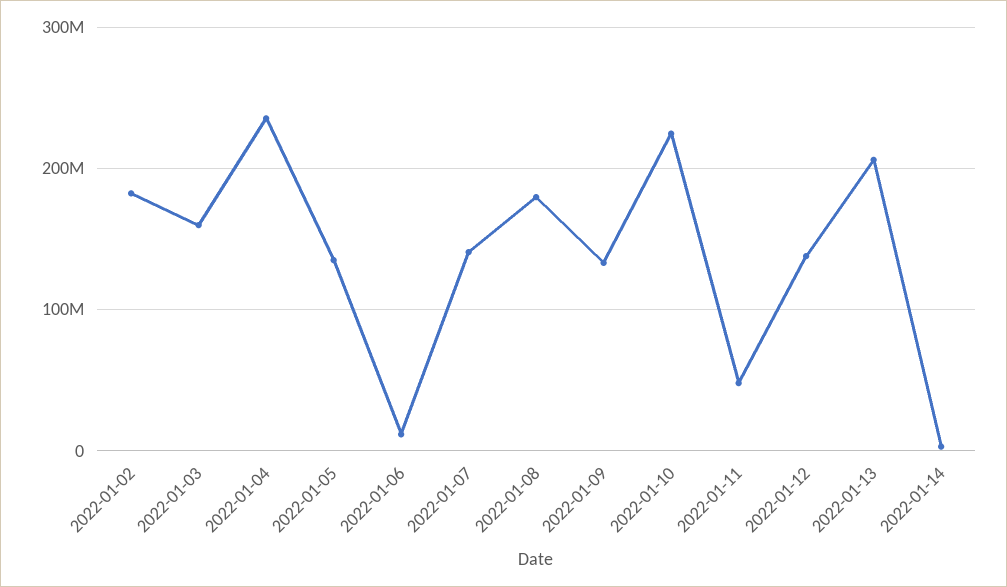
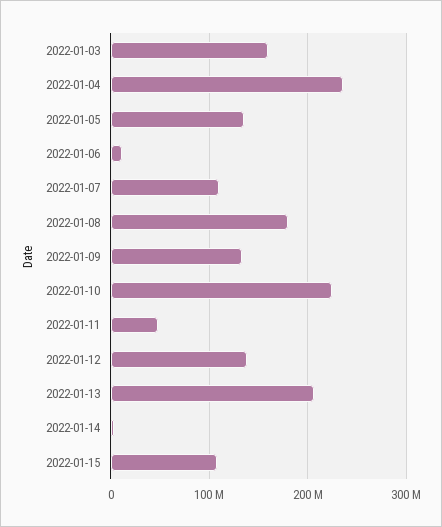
2022-01-02: 180000000 -> none
2022-01-07: 140000000 -> 110000000
2022-01-15: none -> 110000000

